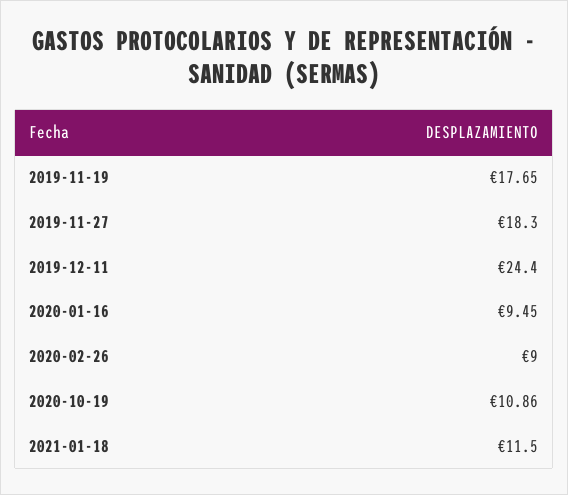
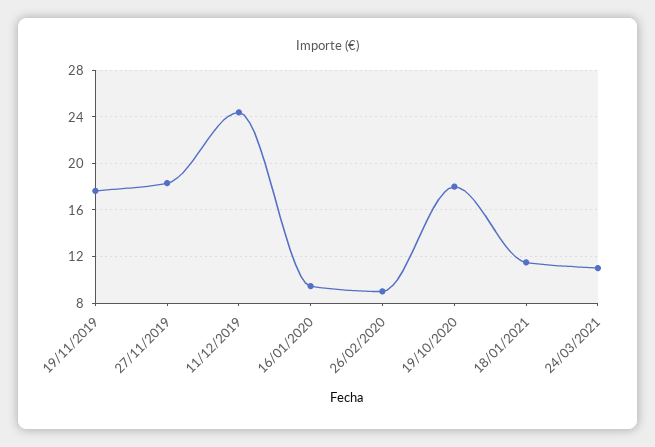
2020-10-19: 10.86 -> 18
24/03/2021: none -> 11

